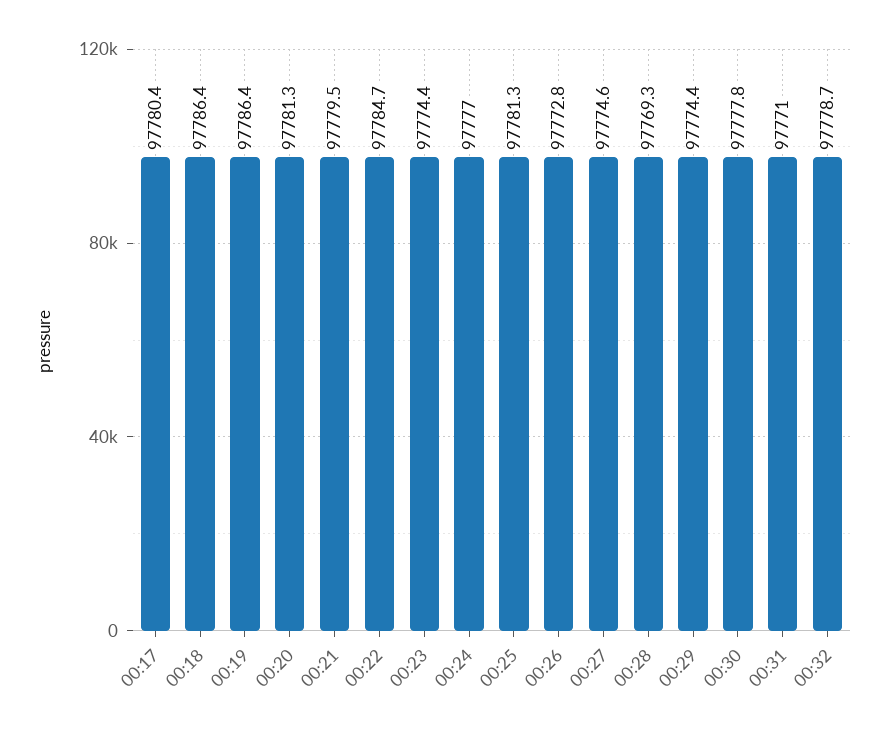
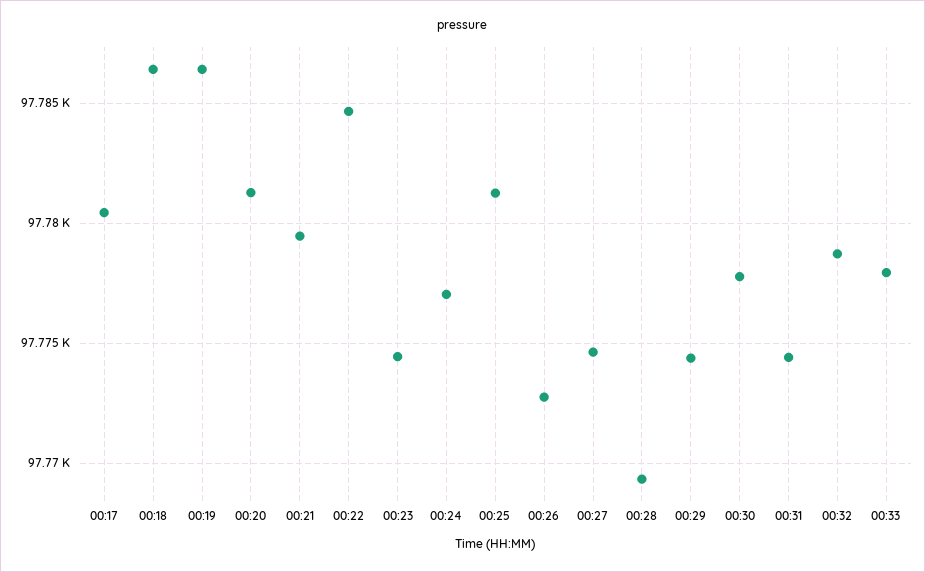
00:31: 97771 -> 97774.5
00:33: none -> 97778

